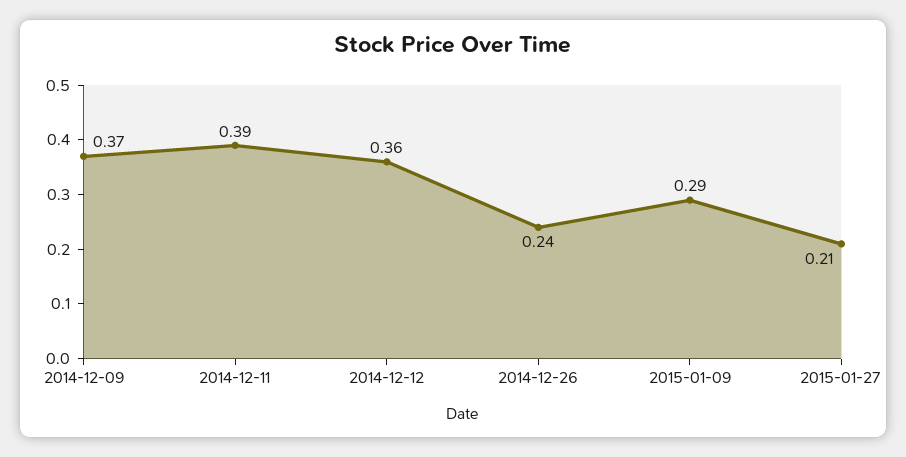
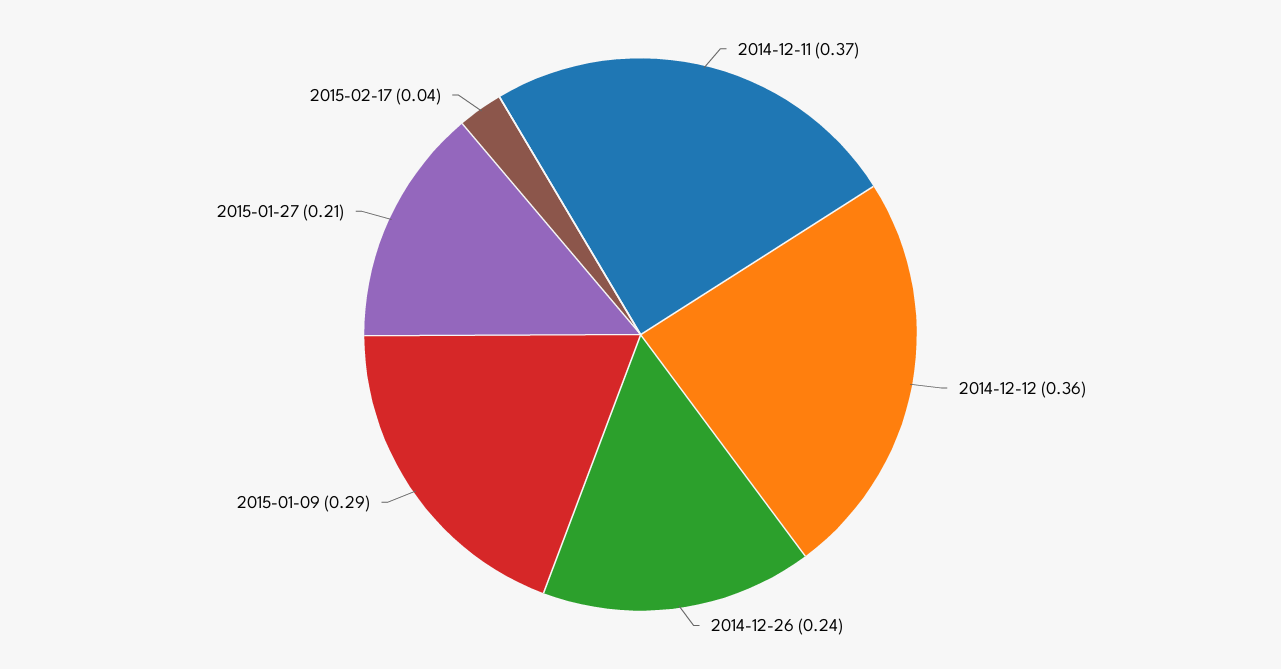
2014-12-09: 0.37 -> none
2014-12-11: 0.39 -> 0.37
2015-02-17: none -> 0.04

